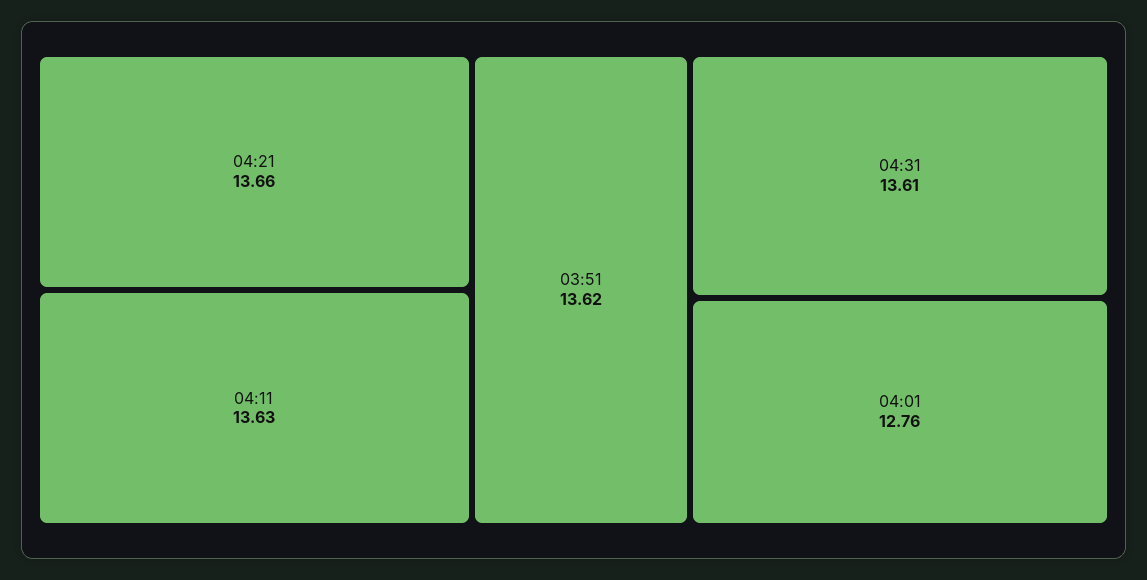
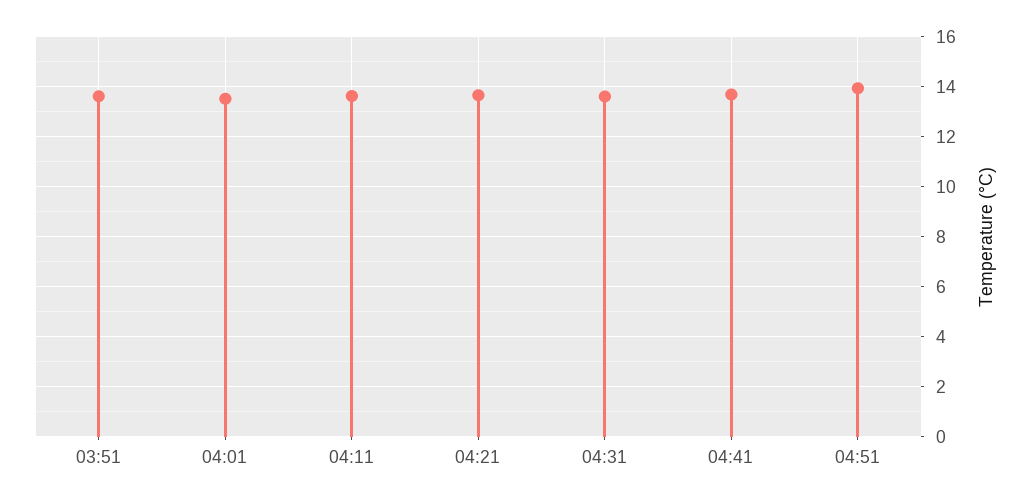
04:01: 12.76 -> 13.5
04:41: none -> 13.75
04:51: none -> 14

